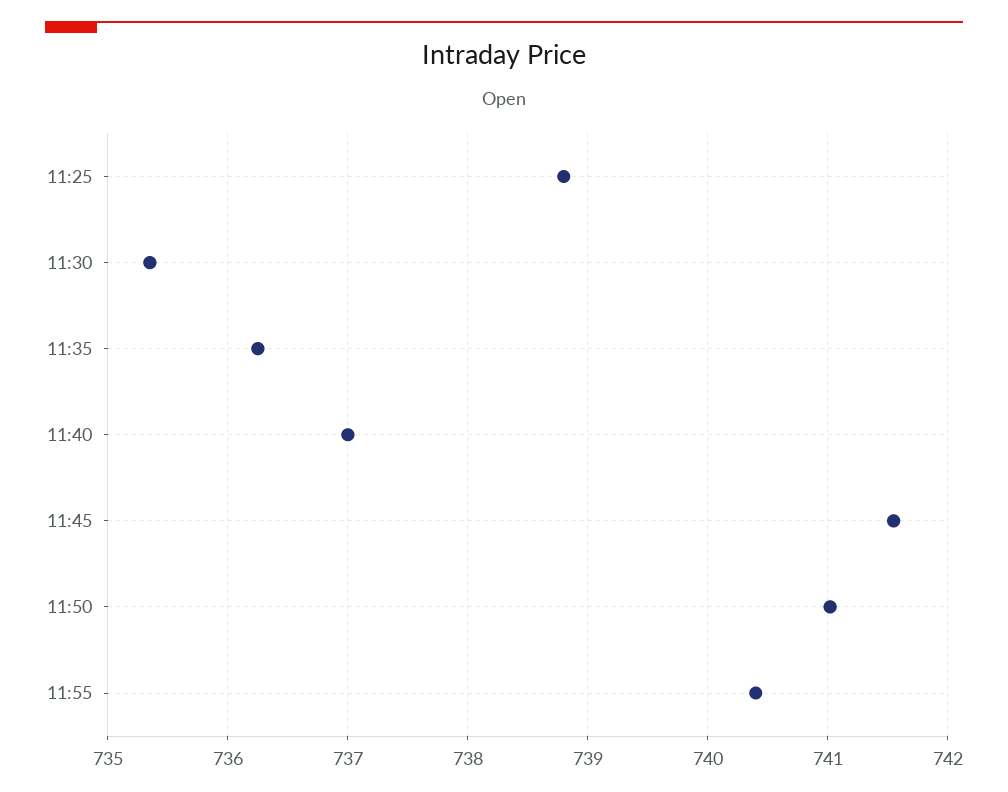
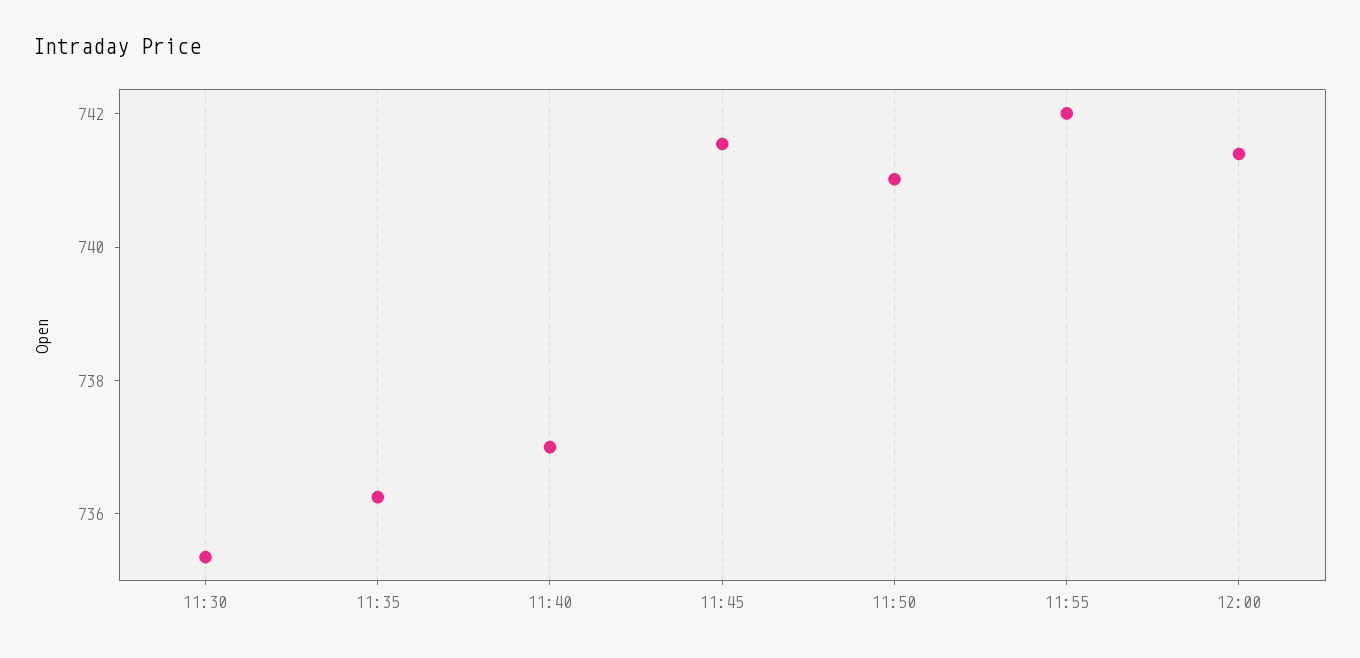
11:25: 738.8 -> none
11:55: 740.4 -> 742
12:00: none -> 741.5

